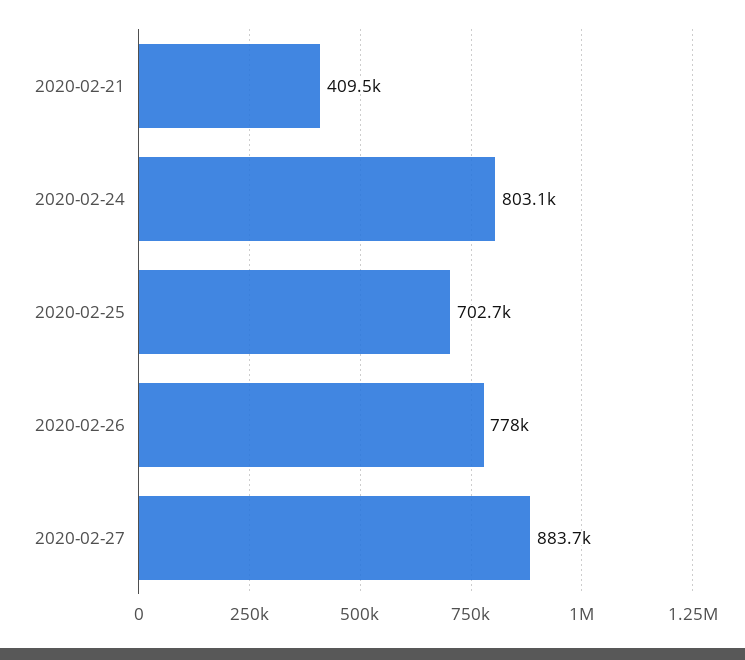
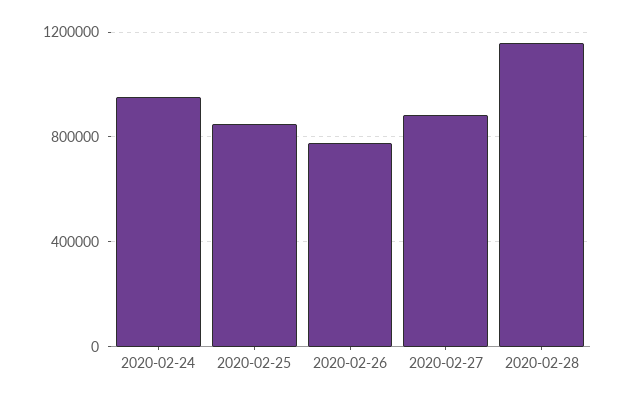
2020-02-21: 409500 -> none
2020-02-24: 803100 -> 950000
2020-02-25: 702700 -> 850000
2020-02-28: none -> 1150000

